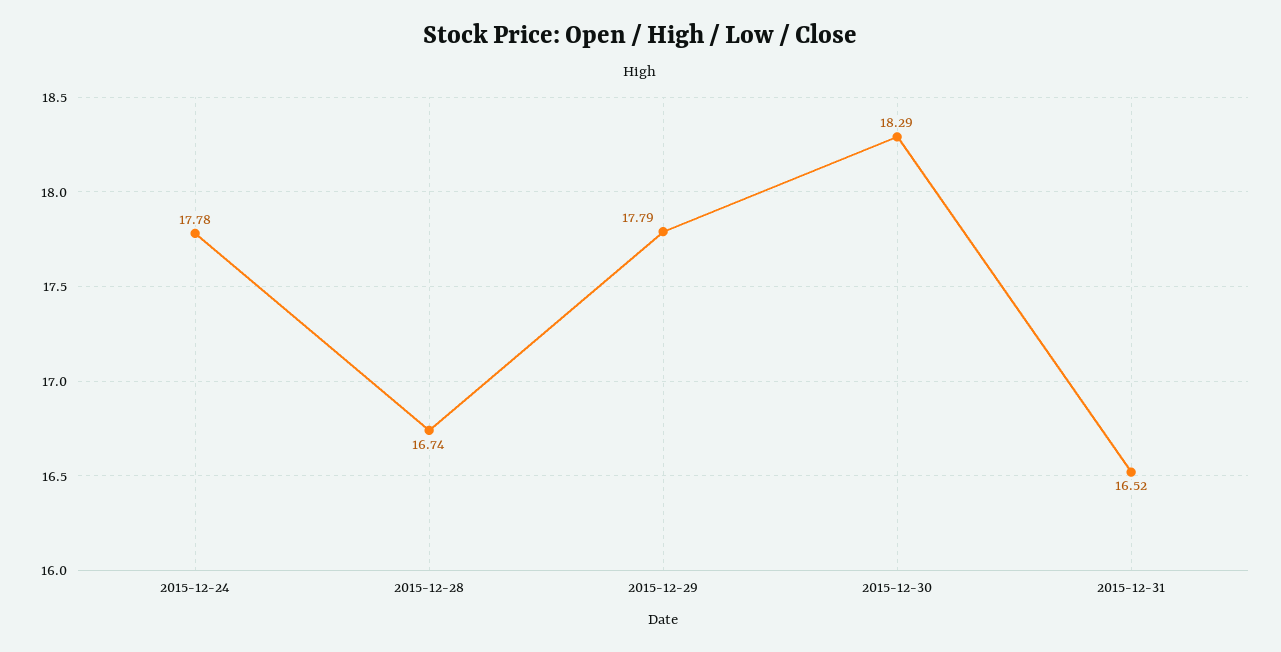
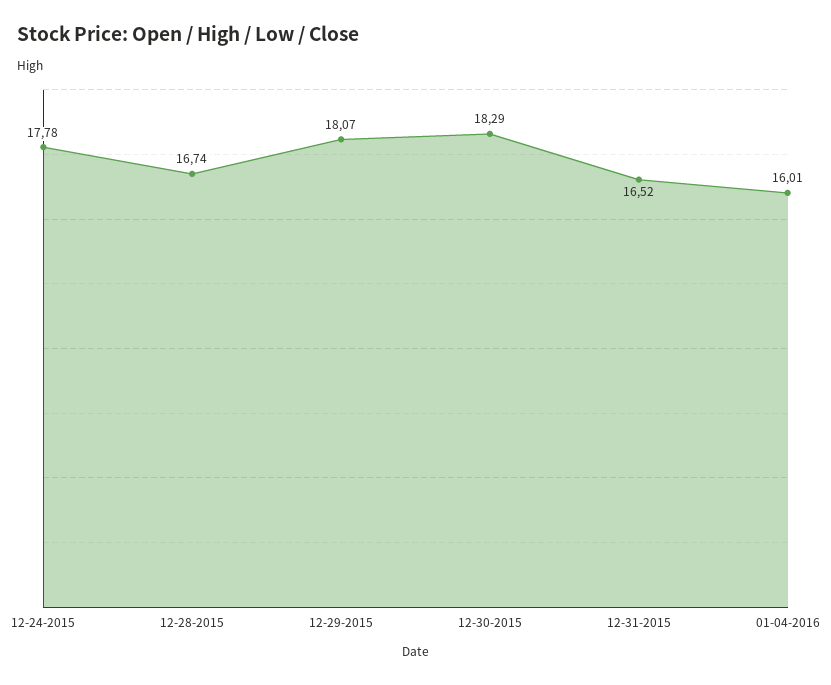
2015-12-29: 17.79 -> 18.07
01-04-2016: none -> 16.01

